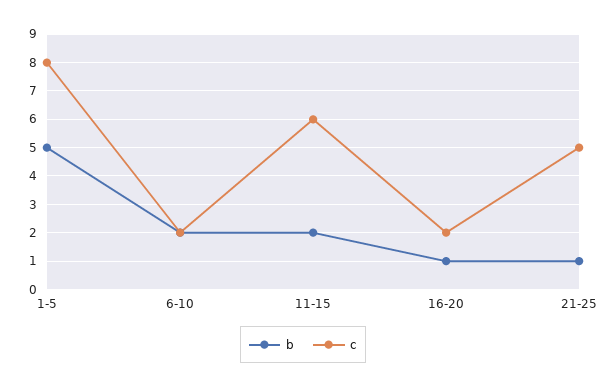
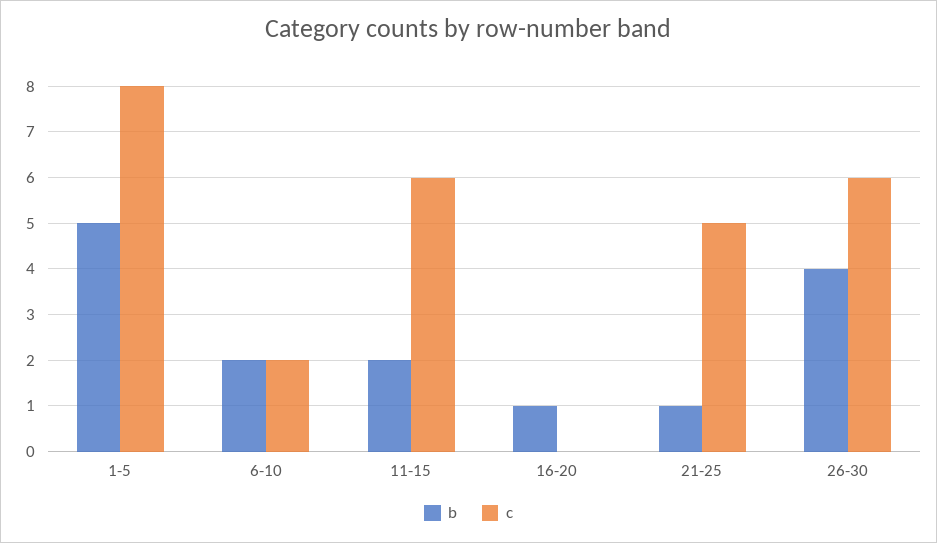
c, 16-20: 2 -> 0
b, 26-30: none -> 4
c, 26-30: none -> 6

